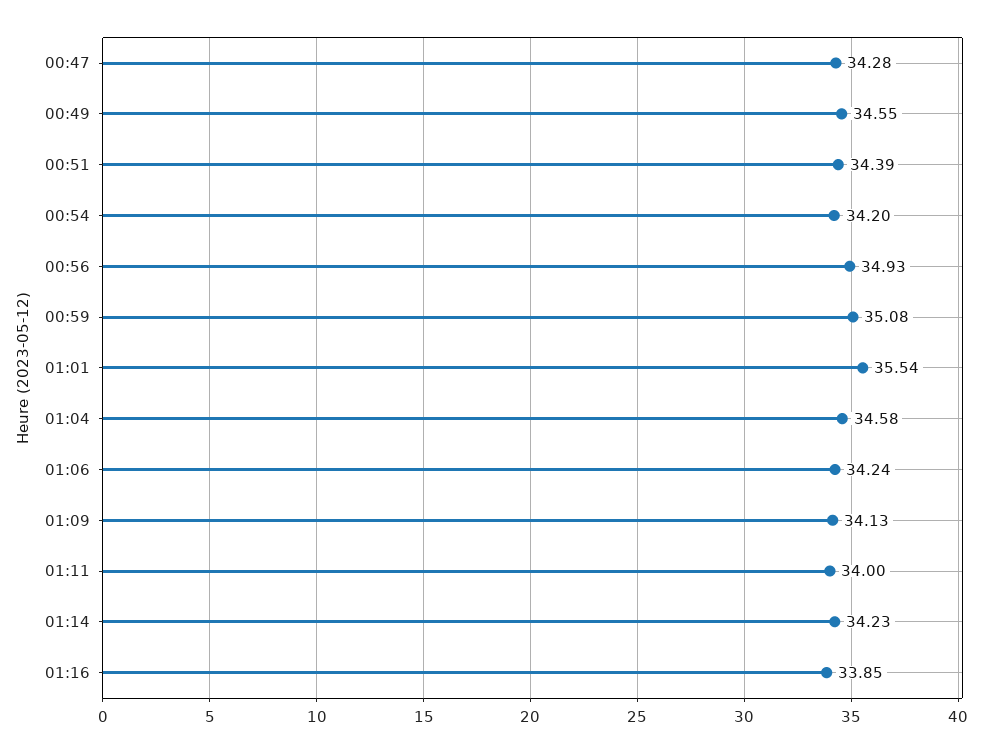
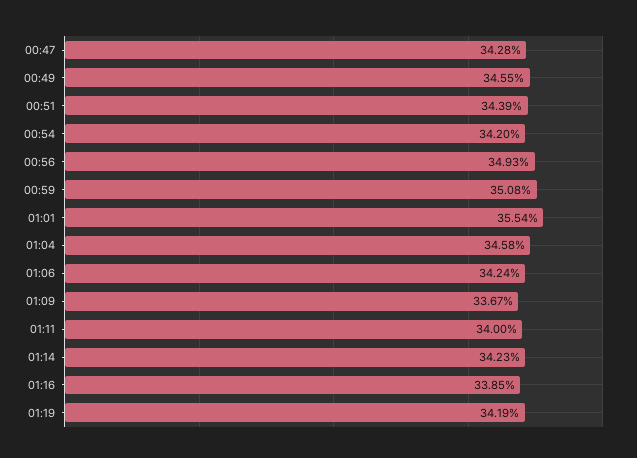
01:09: 34.13 -> 33.67
01:19: none -> 34.19

